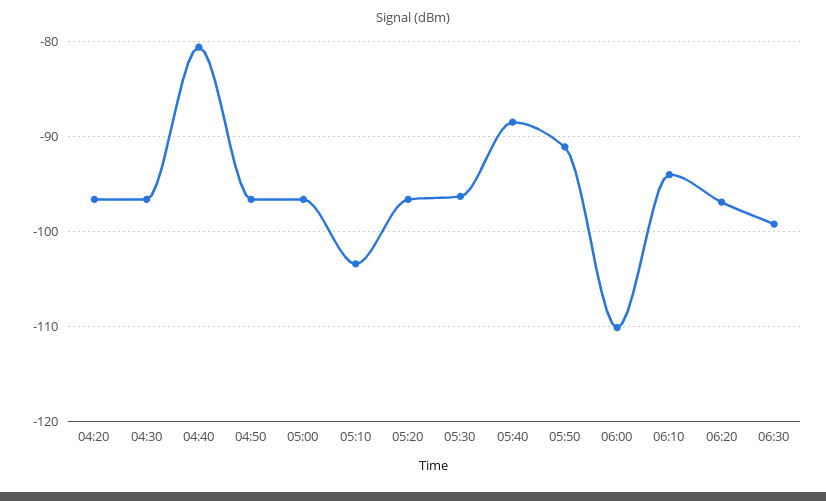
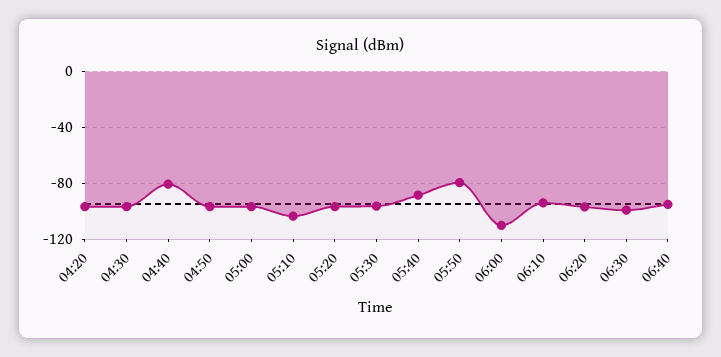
05:50: -91 -> -80
06:40: none -> -95

